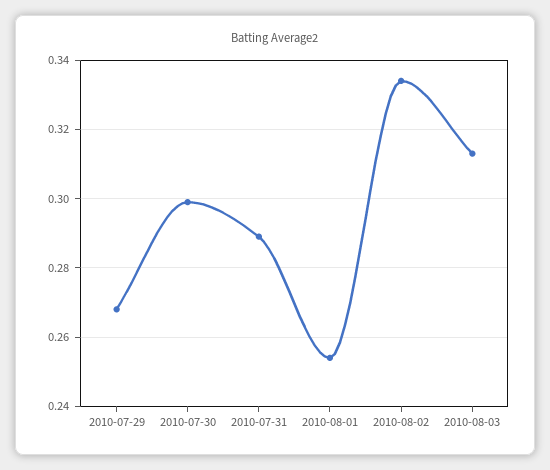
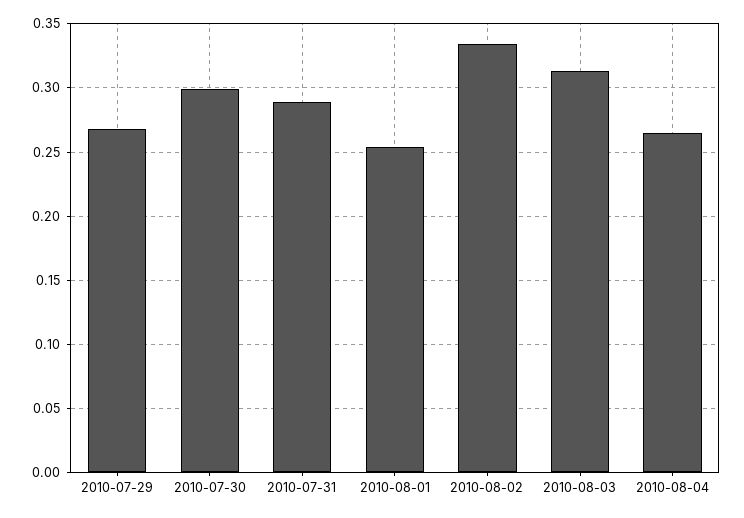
2010-08-04: none -> 0.265

